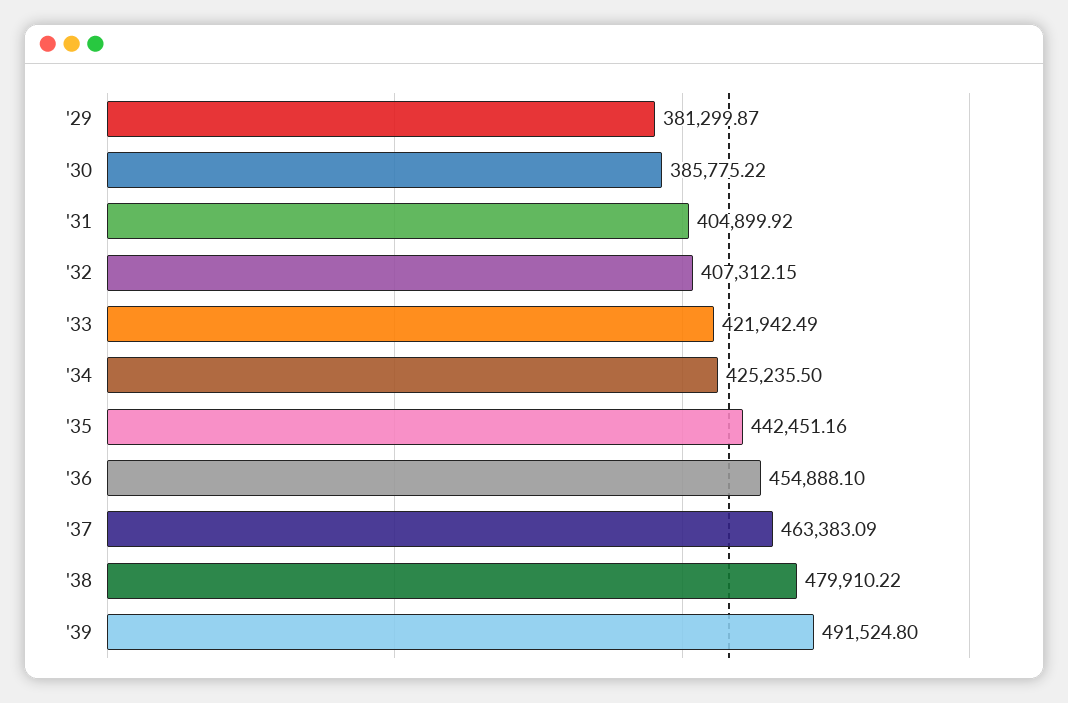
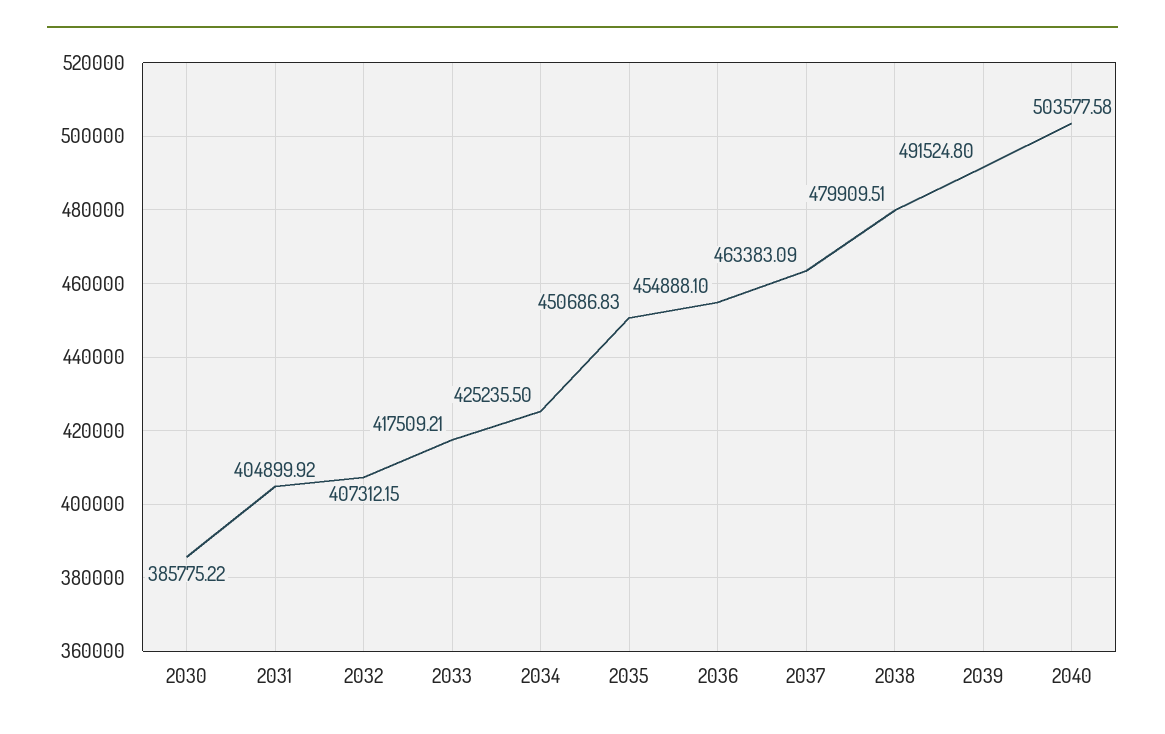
'29: 381299.87 -> none
'33: 421942.49 -> 417509.21
'35: 442451.16 -> 450686.83
'38: 479910.22 -> 479909.51
2040: none -> 503577.58

